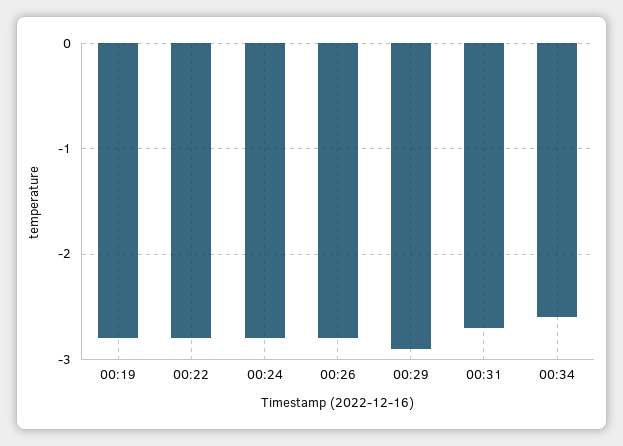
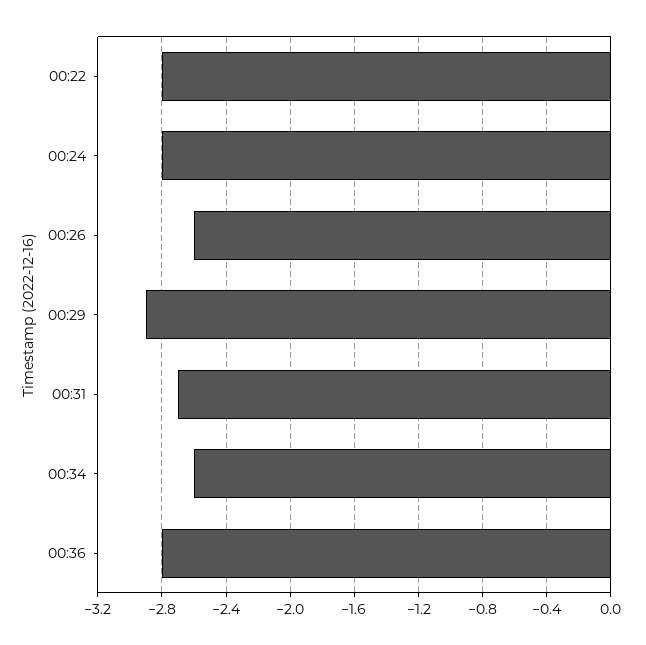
00:19: -2.8 -> none
00:26: -2.8 -> -2.6
00:36: none -> -2.8

